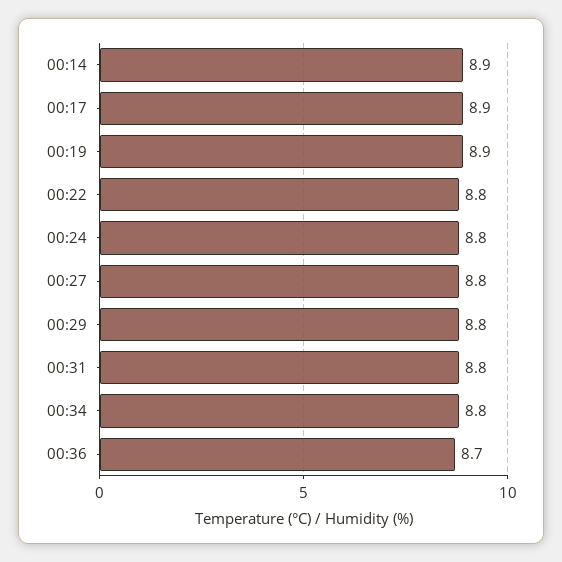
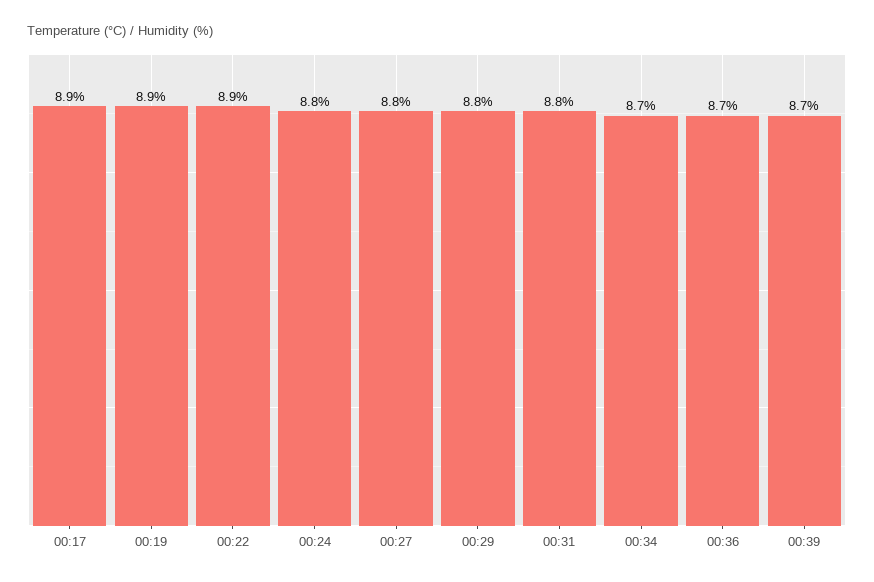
00:14: 8.9 -> none
00:22: 8.8 -> 8.9
00:34: 8.8 -> 8.7
00:39: none -> 8.7

